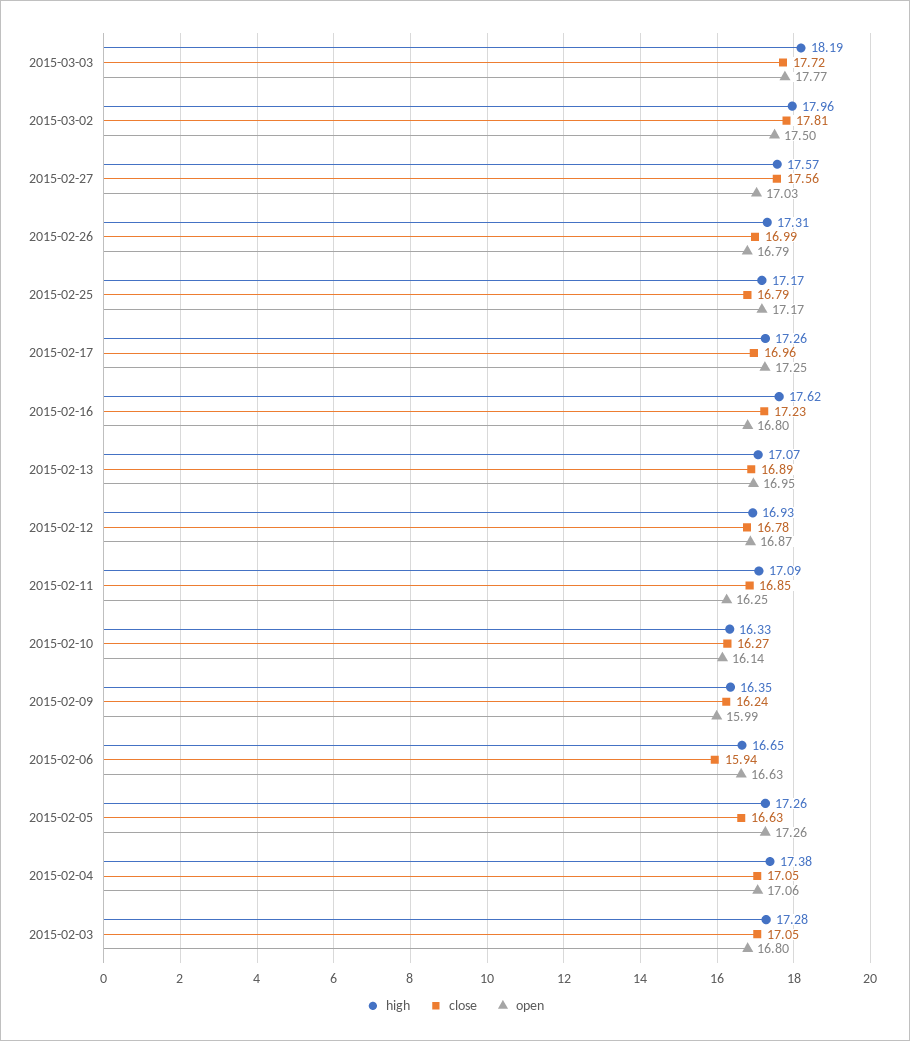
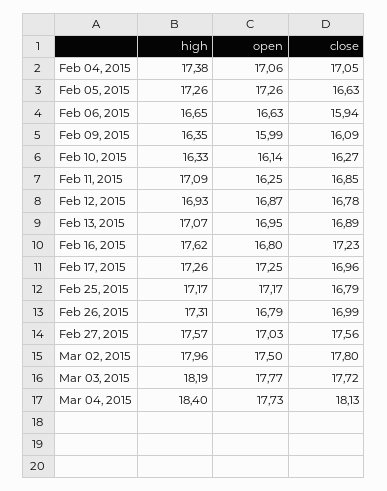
close, 2015-03-02: 17.81 -> 17.8
close, 2015-02-09: 16.24 -> 16.09
high, 2015-02-03: 17.28 -> none
close, 2015-02-03: 17.05 -> none
open, 2015-02-03: 16.8 -> none
high, Mar 04, 2015: none -> 18.4
open, Mar 04, 2015: none -> 17.73
close, Mar 04, 2015: none -> 18.13

